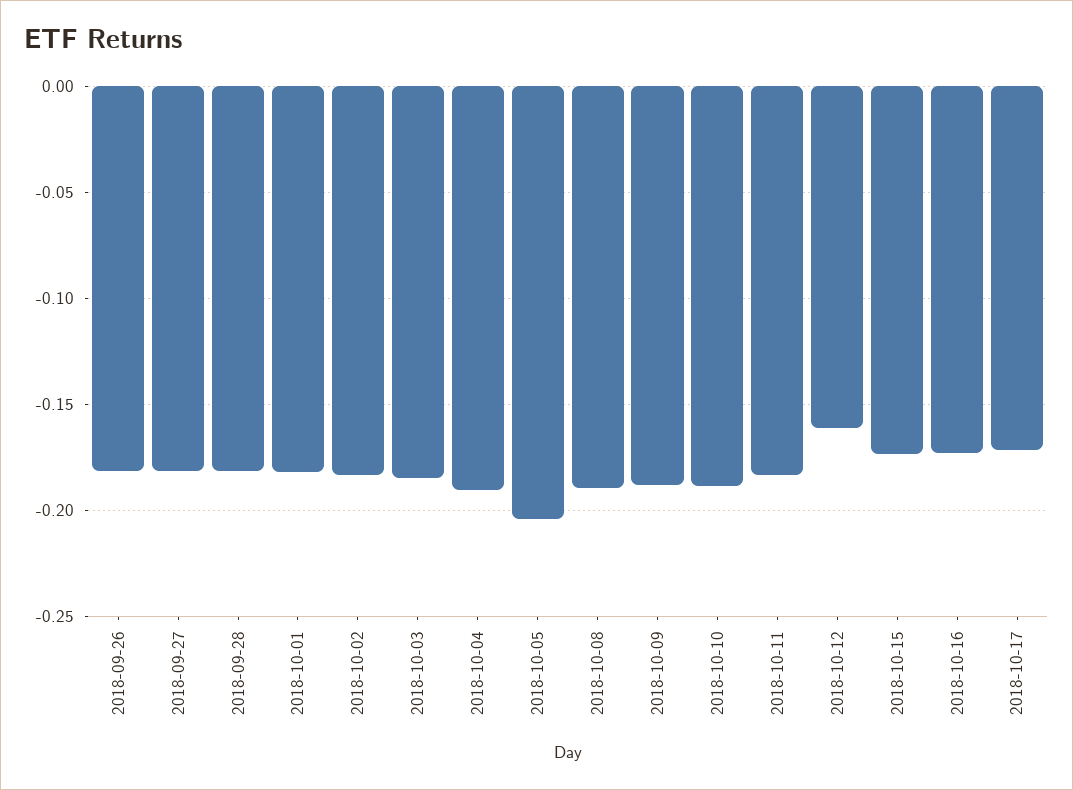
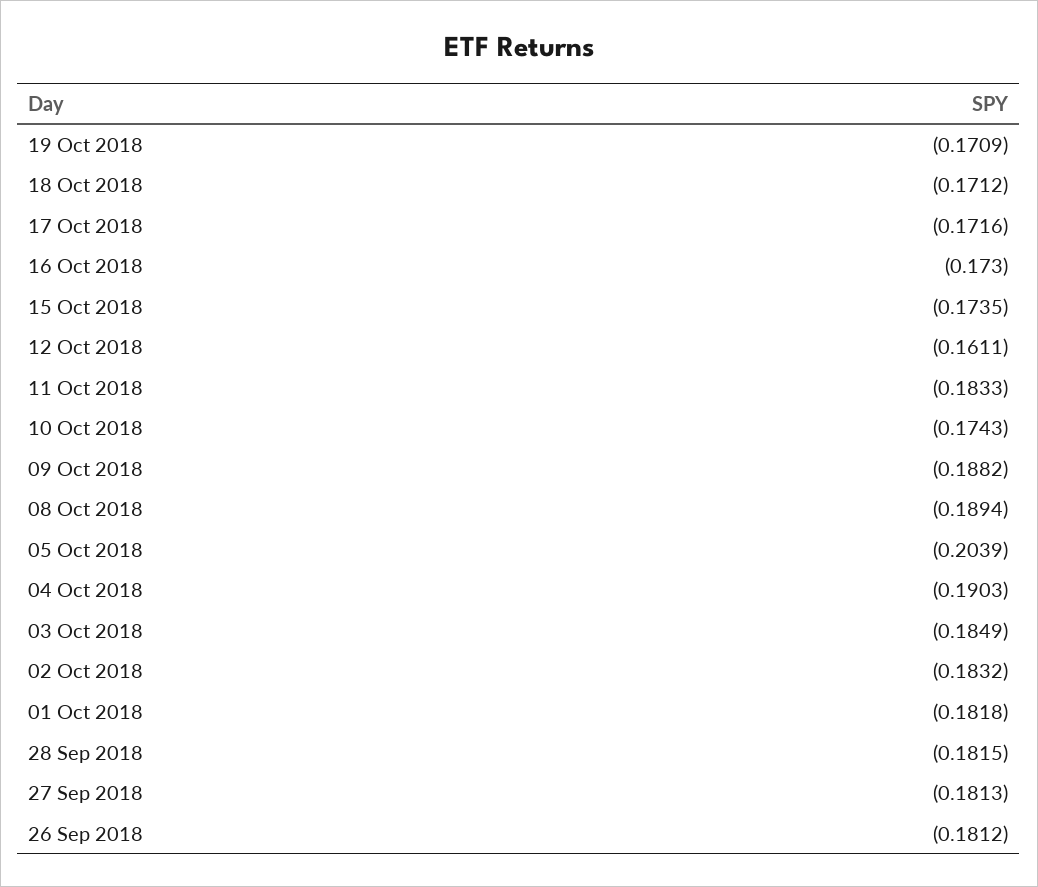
2018-10-10: -0.19 -> -0.1743
19 Oct 2018: none -> -0.1709
18 Oct 2018: none -> -0.1712

